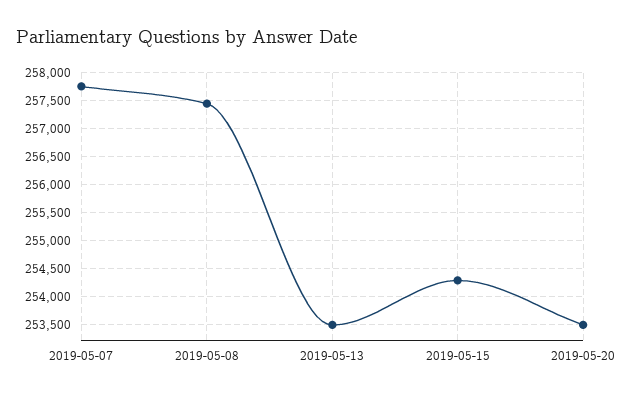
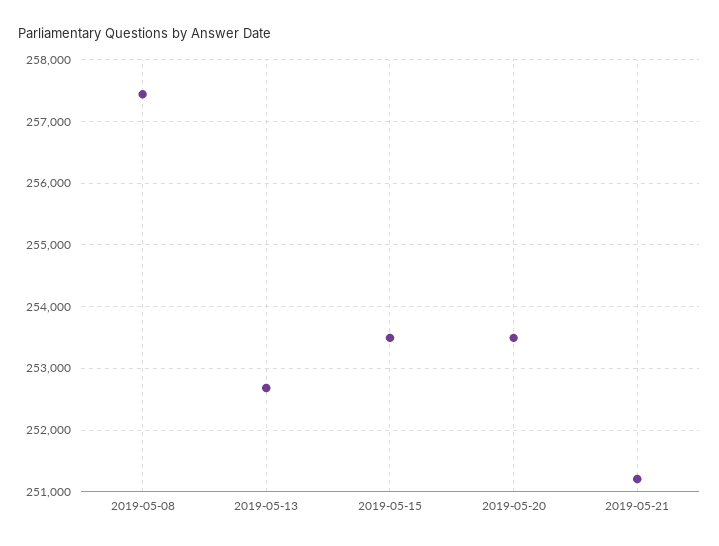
2019-05-07: 257750 -> none
2019-05-13: 253500 -> 252700
2019-05-15: 254250 -> 253500
2019-05-21: none -> 251200

